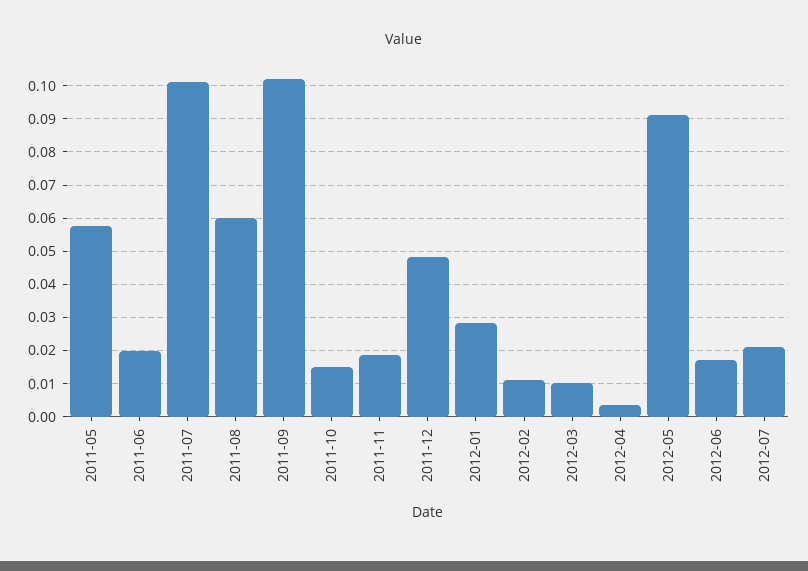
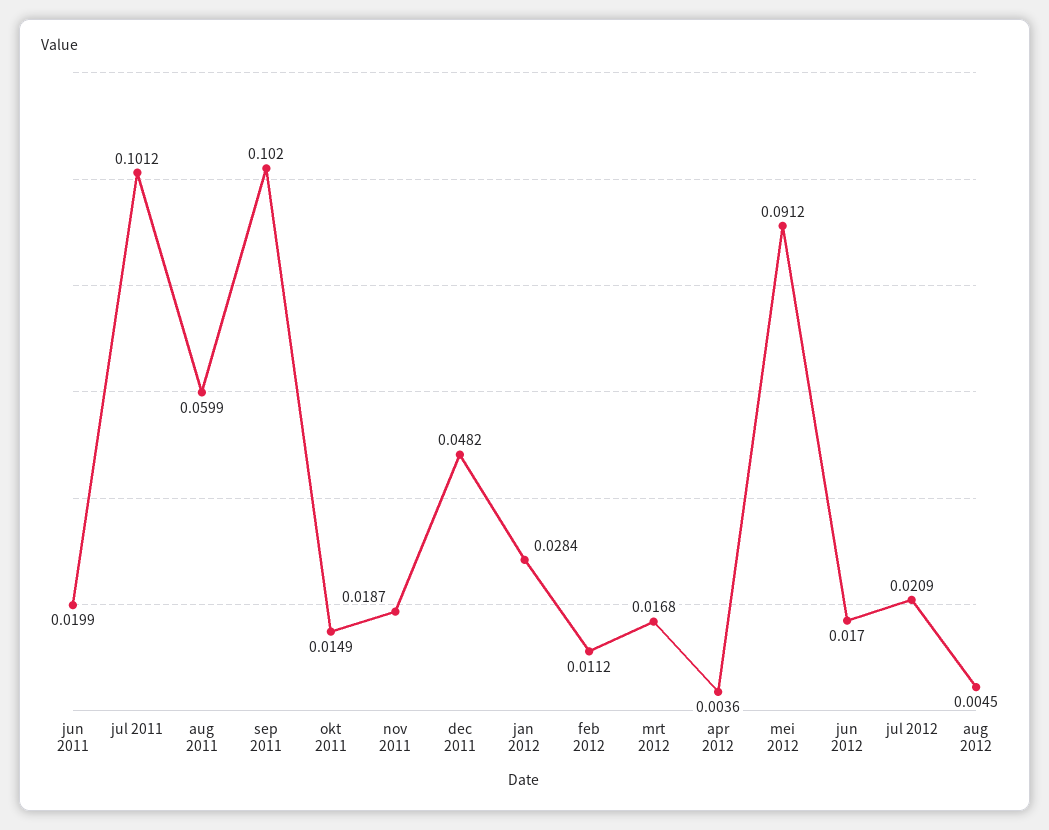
2011-05: 0.058 -> none
2012-03: 0.01 -> 0.0168
aug 2012: none -> 0.0045

